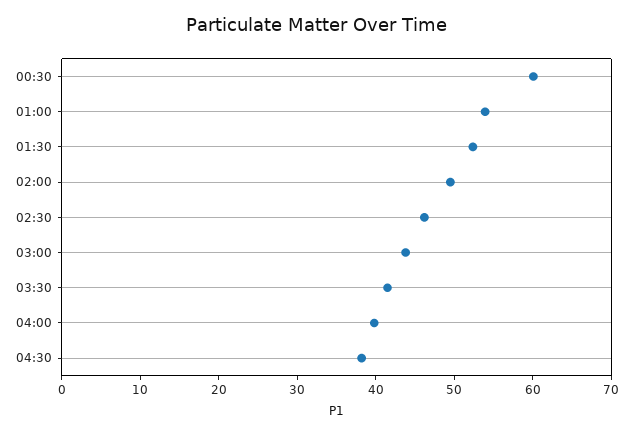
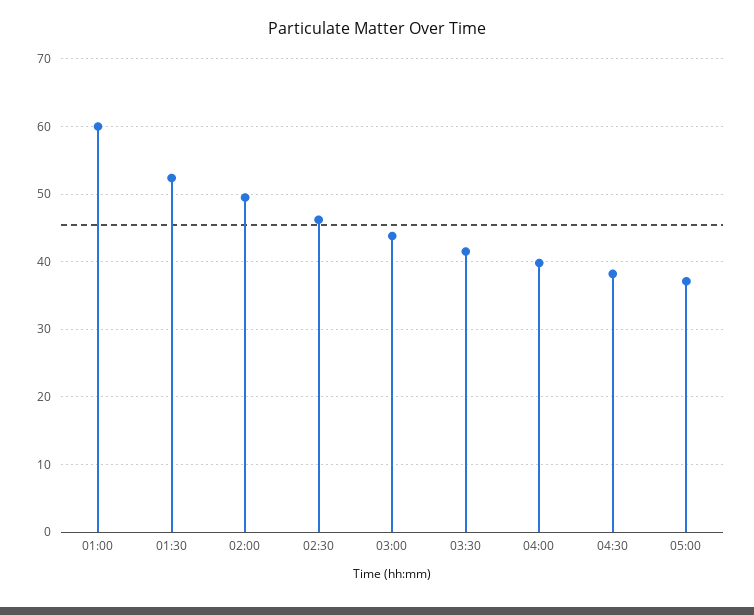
00:30: 60 -> none
01:00: 54 -> 60
05:00: none -> 37

